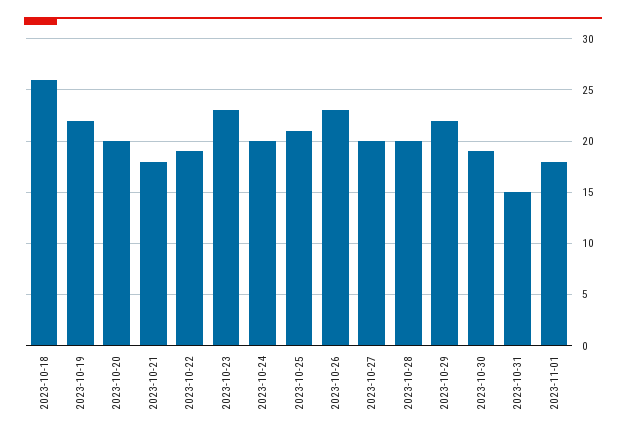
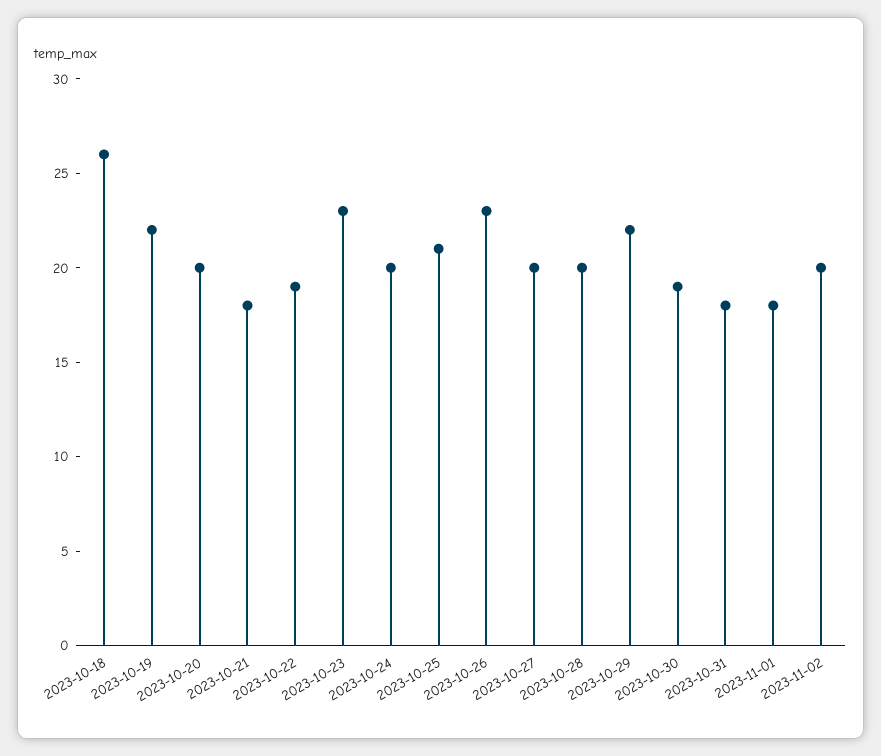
2023-10-31: 15 -> 18
2023-11-02: none -> 20

